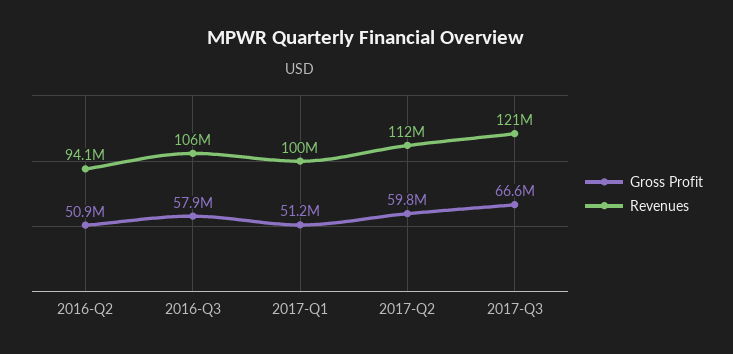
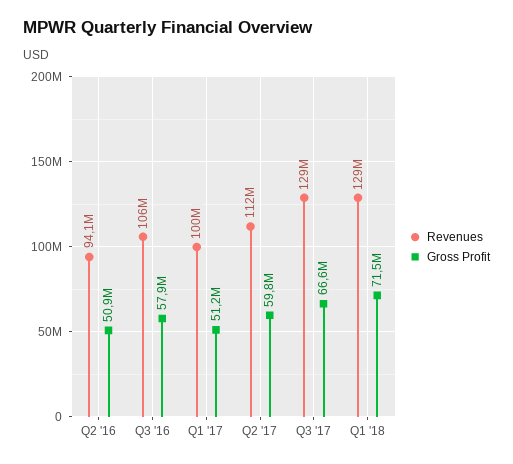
Revenues, 2017-Q3: 121000000 -> 129000000
Revenues, Q1 '18: none -> 129000000
Gross Profit, Q1 '18: none -> 71500000

